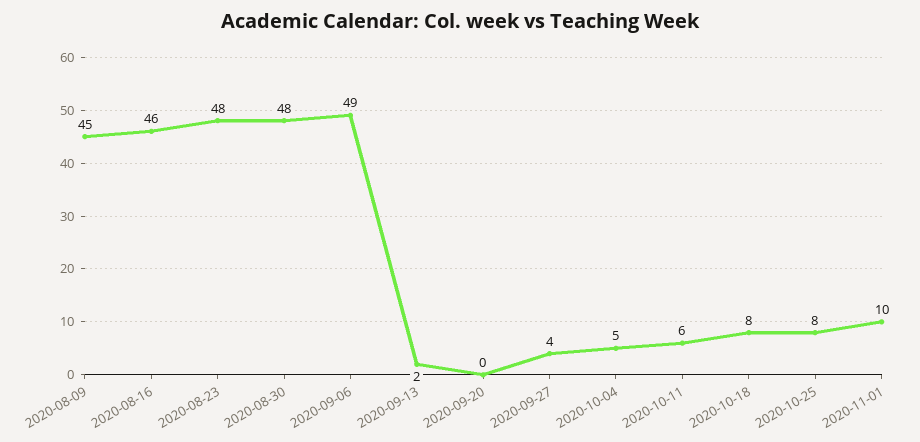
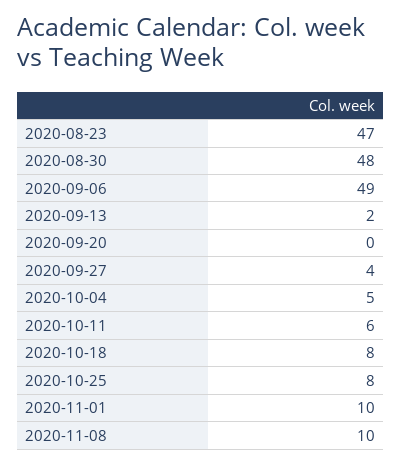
2020-08-09: 45 -> none
2020-08-16: 46 -> none
2020-08-23: 48 -> 47
2020-11-08: none -> 10

